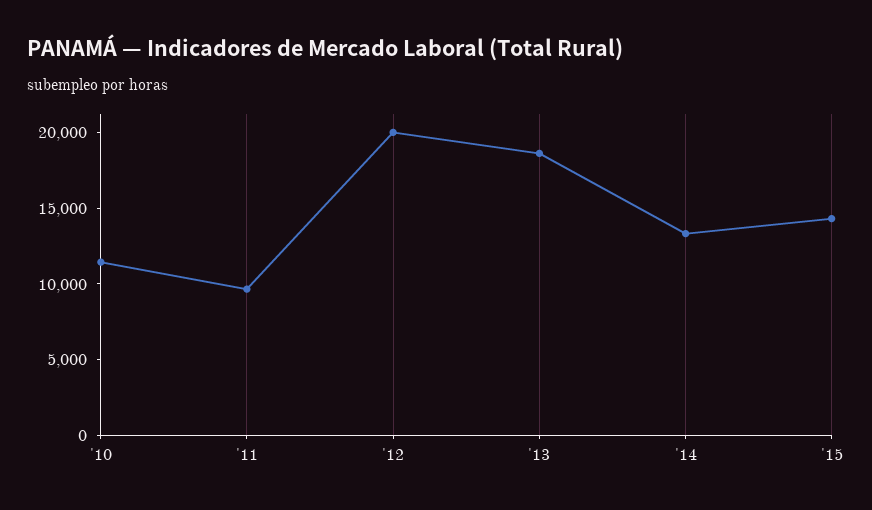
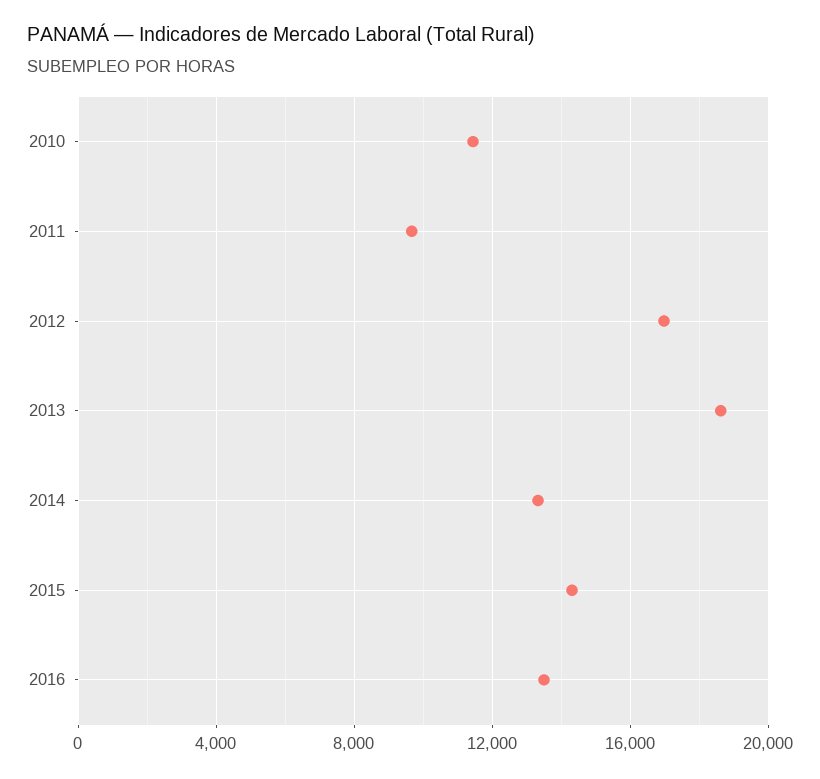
'12: 20000 -> 17000
2016: none -> 13500

